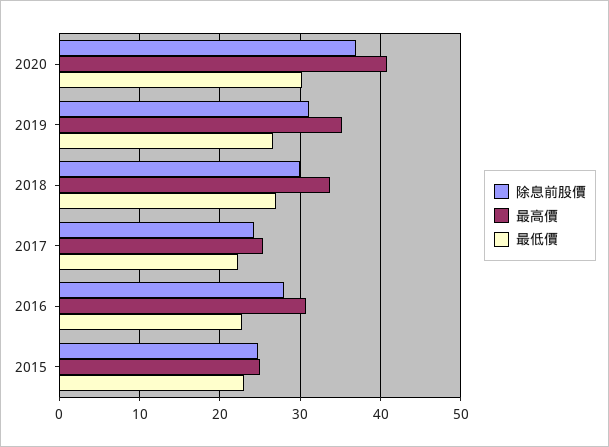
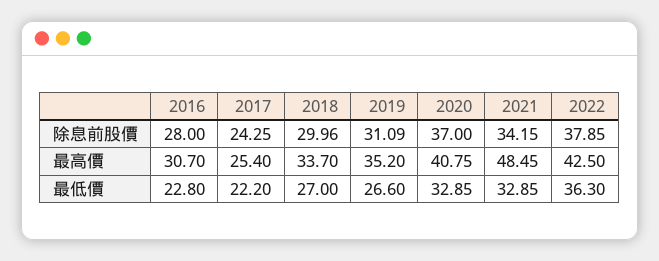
最低價, 2020: 30 -> 32.85
除息前股價, 2015: 25 -> none
最高價, 2015: 25 -> none
最低價, 2015: 23 -> none
除息前股價, 2021: none -> 34.15
除息前股價, 2022: none -> 37.85
最高價, 2021: none -> 48.45
最高價, 2022: none -> 42.5
最低價, 2021: none -> 32.85
最低價, 2022: none -> 36.3

